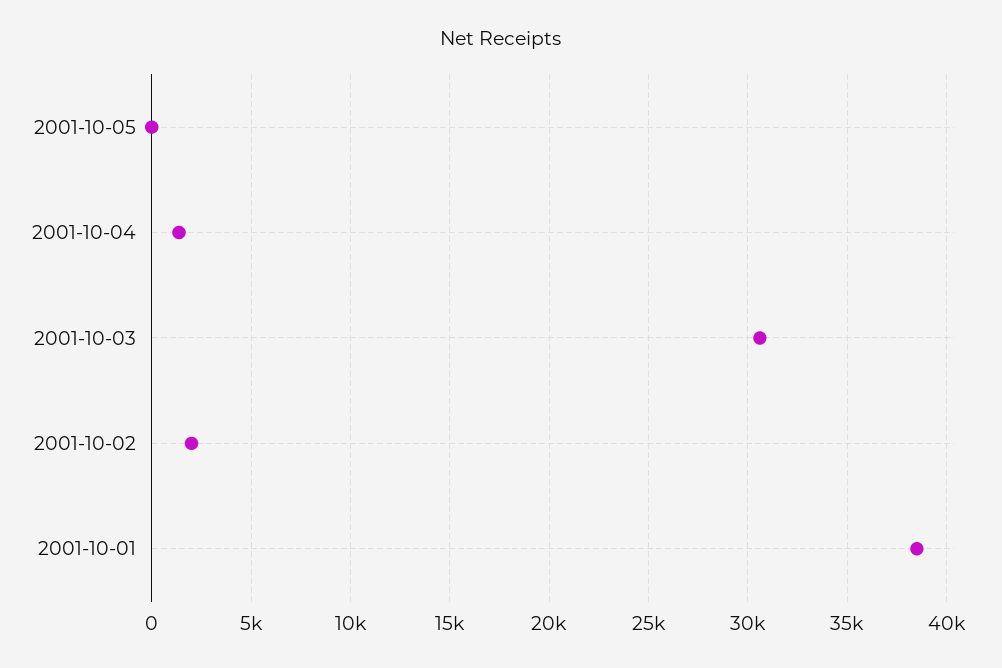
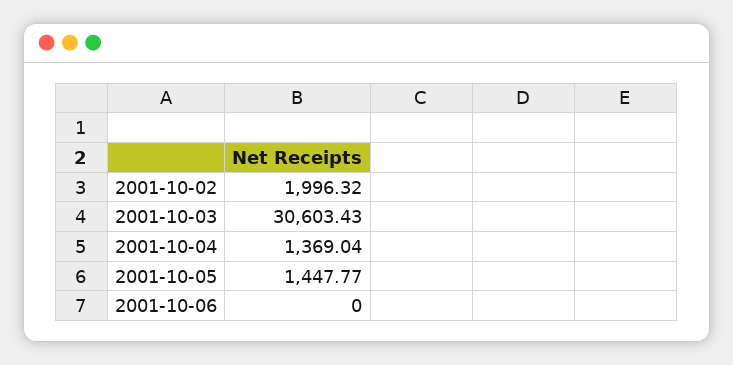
2001-10-05: 0 -> 1447.77
2001-10-01: 38500 -> none
2001-10-06: none -> 0

